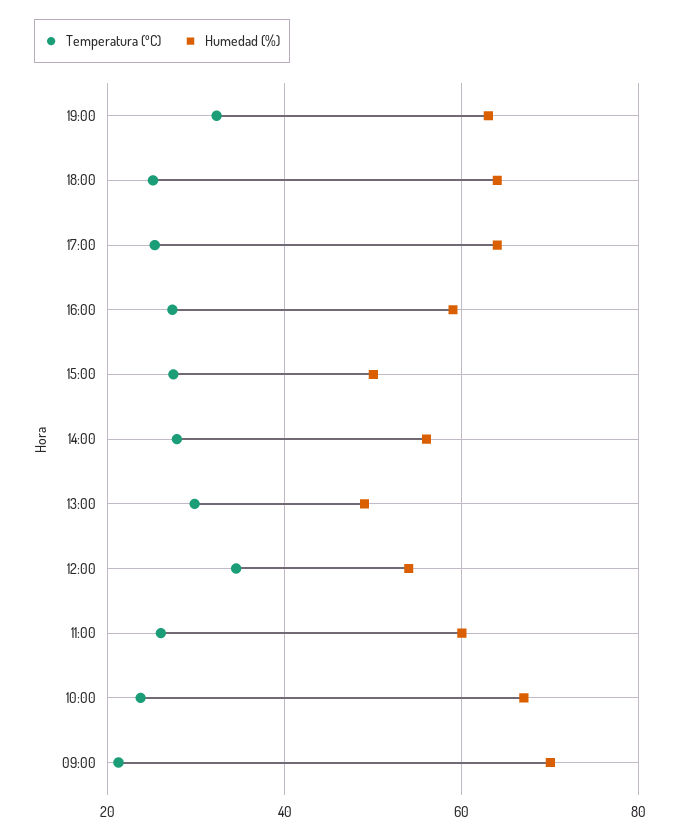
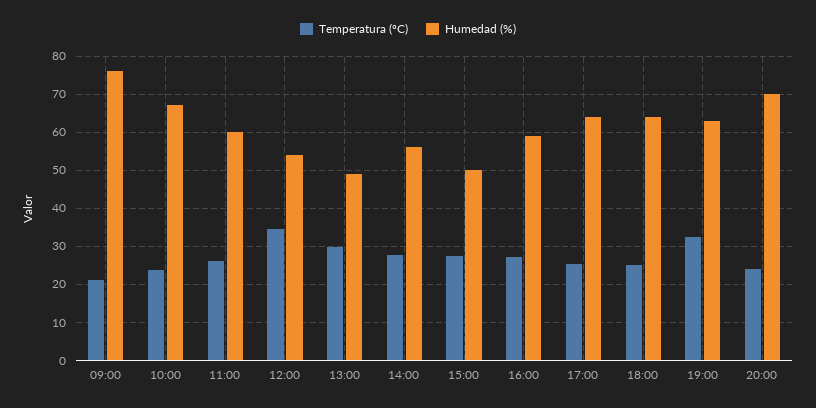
Humedad (%), 09:00: 70 -> 76
Temperatura (ºC), 20:00: none -> 24
Humedad (%), 20:00: none -> 70

